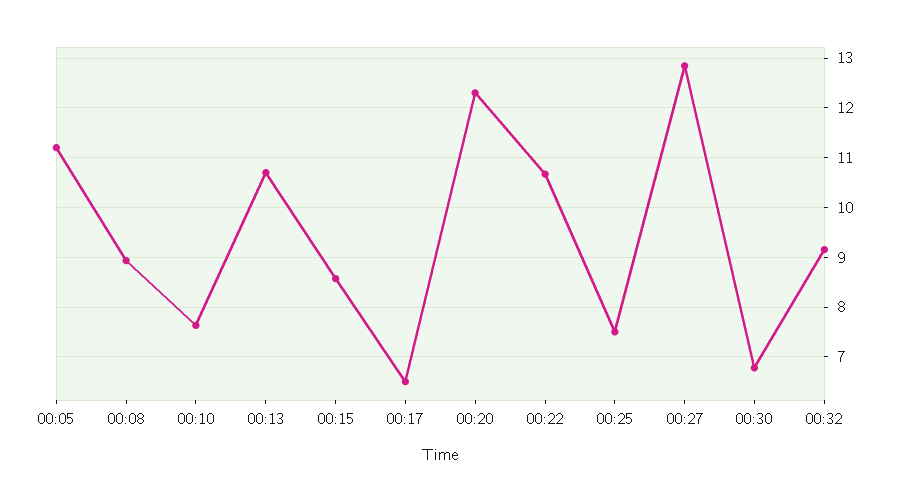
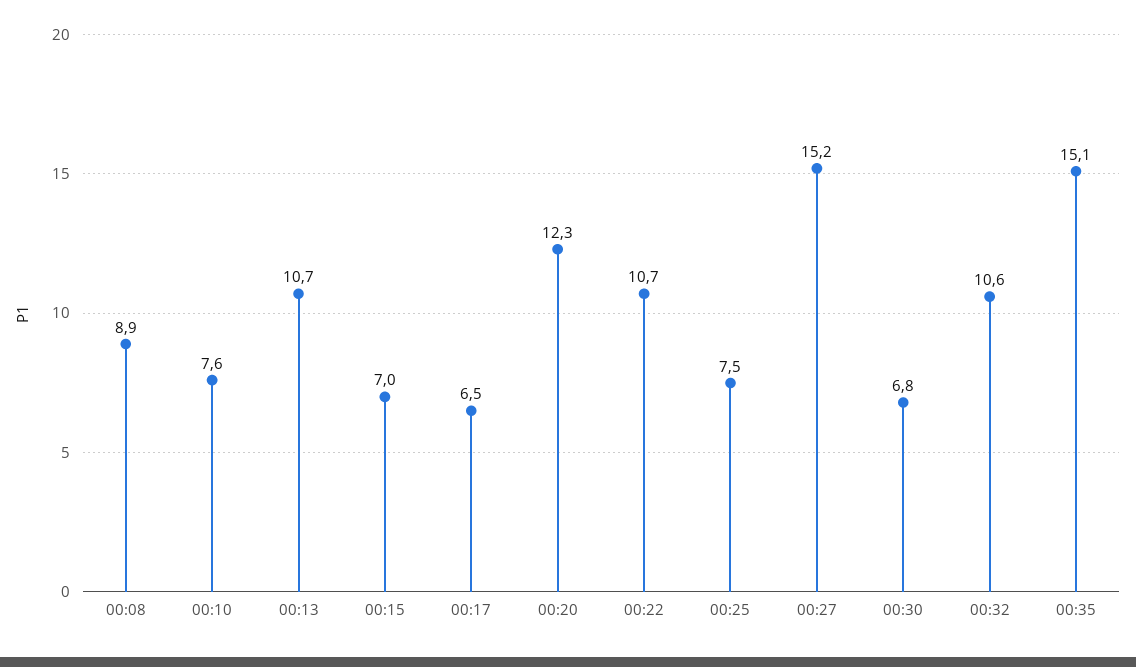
00:05: 11.2 -> none
00:15: 8.6 -> 7
00:27: 12.8 -> 15.2
00:32: 9.2 -> 10.6
00:35: none -> 15.1

